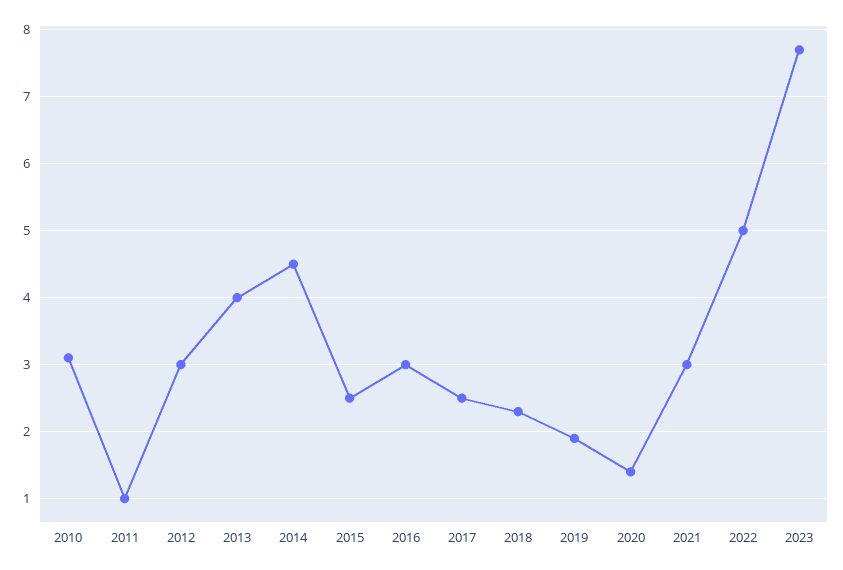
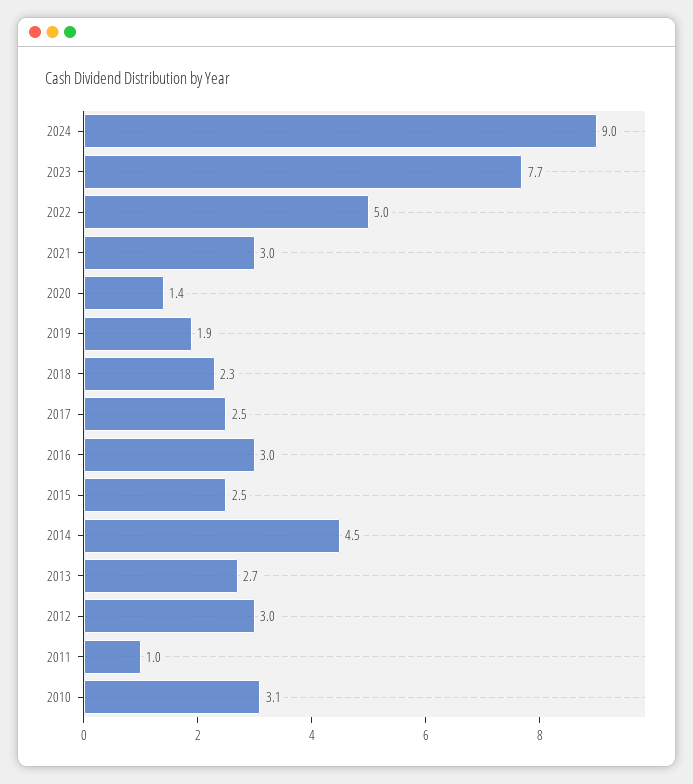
2013: 4 -> 2.7
2024: none -> 9

